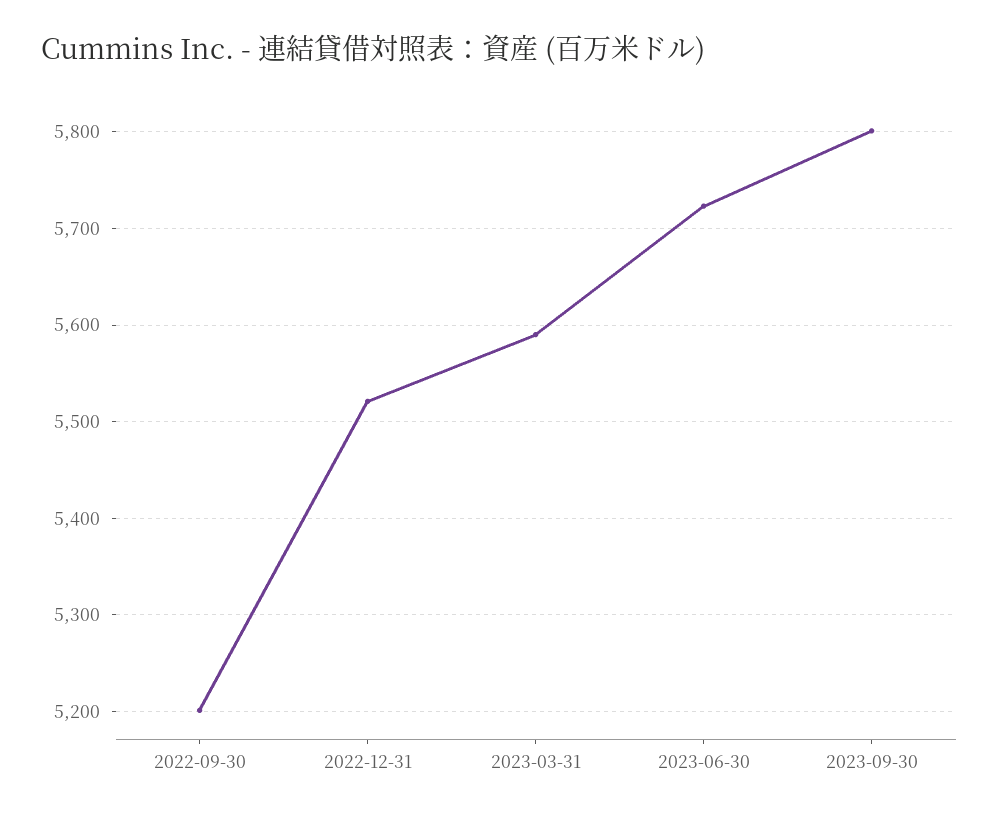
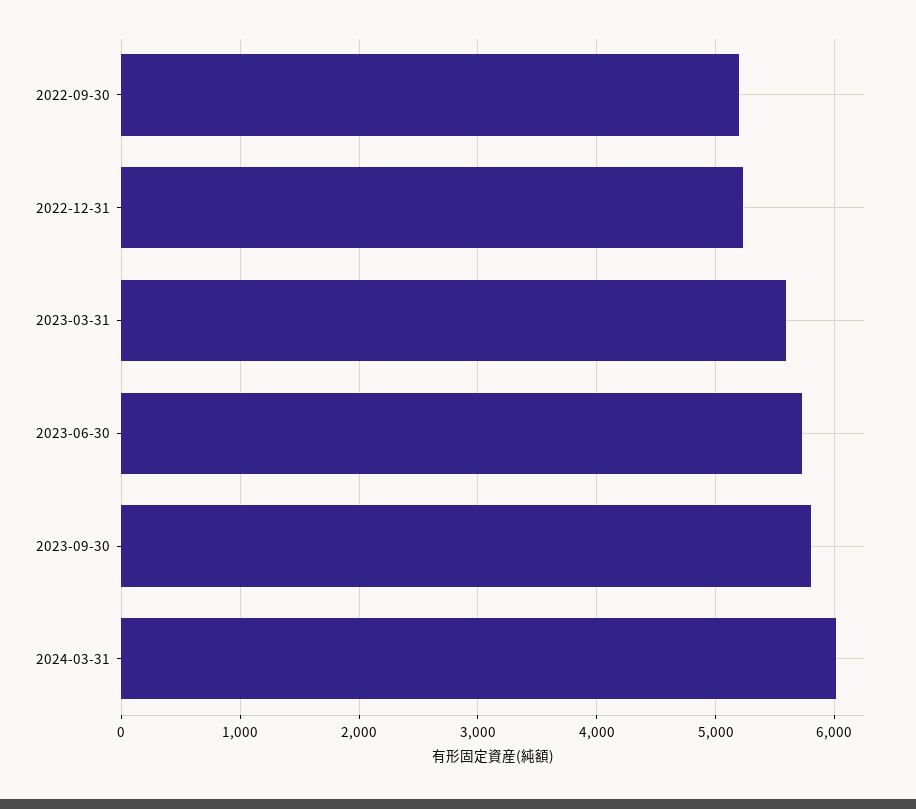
2022-12-31: 5520 -> 5200
2024-03-31: none -> 6000

